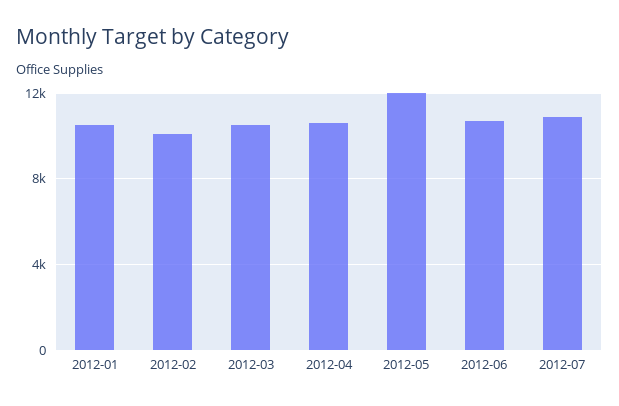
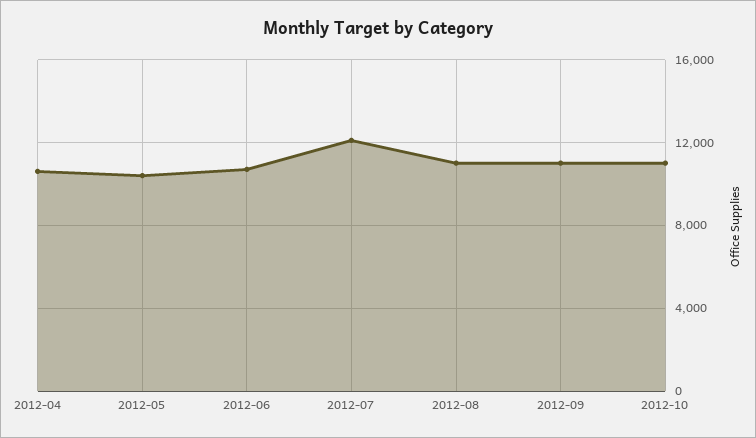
2012-01: 10500 -> none
2012-02: 10000 -> none
2012-03: 10500 -> none
2012-05: 12000 -> 10500
2012-07: 11000 -> 12000
2012-08: none -> 11000
2012-09: none -> 11000
2012-10: none -> 11000

